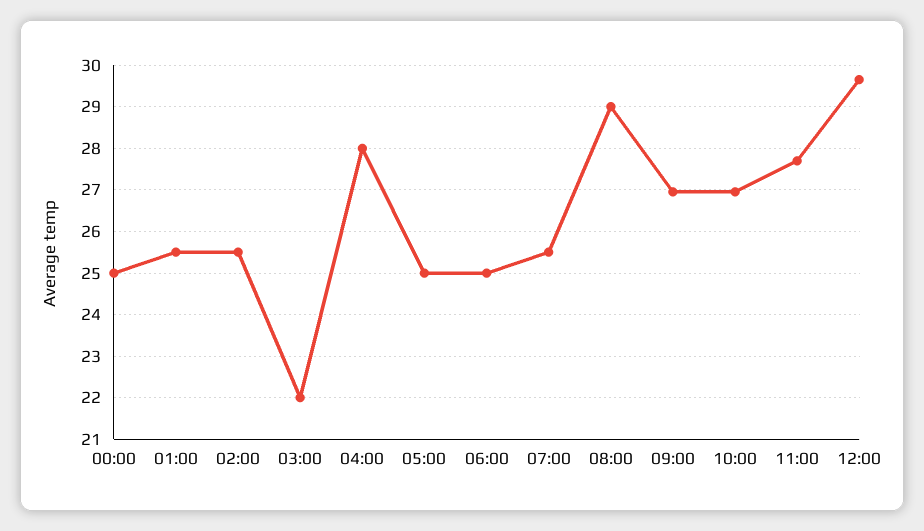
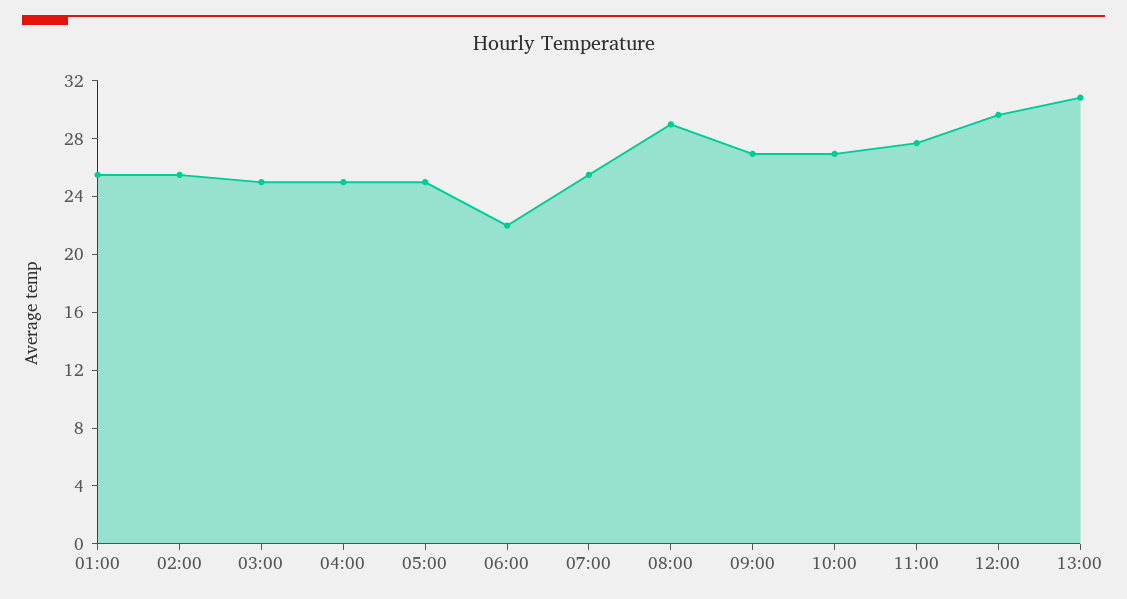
00:00: 25 -> none
03:00: 22 -> 25
04:00: 28 -> 25
06:00: 25 -> 22
13:00: none -> 31

